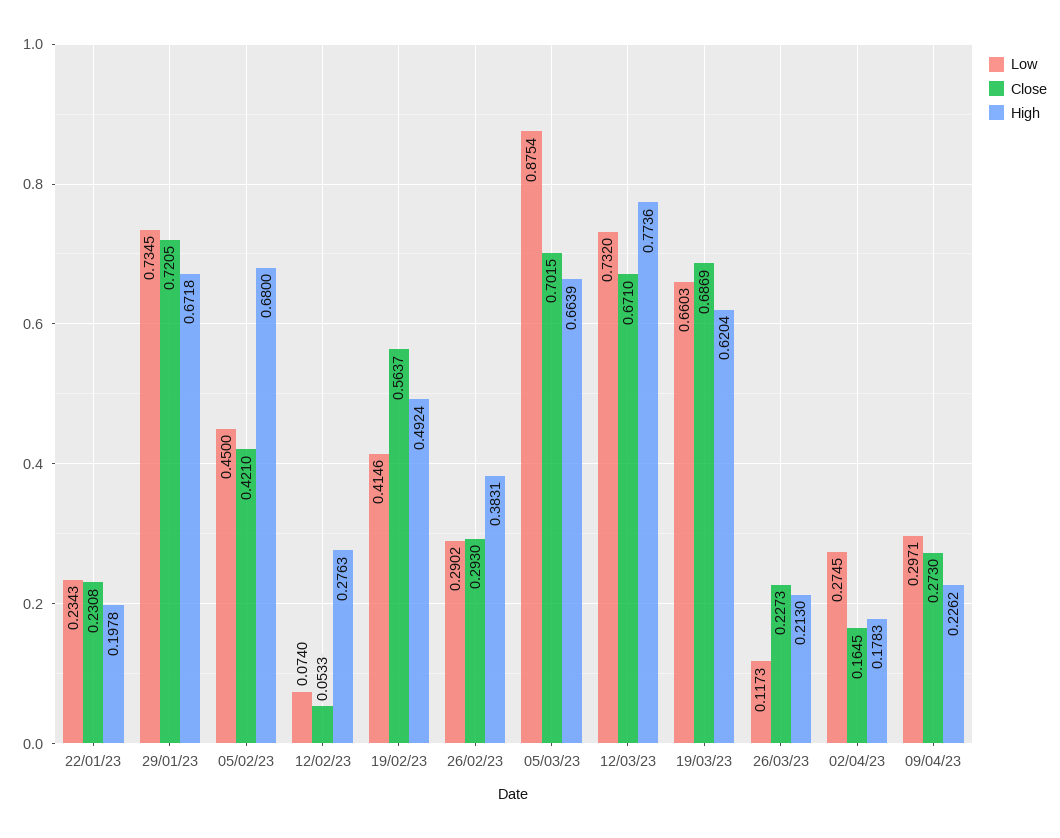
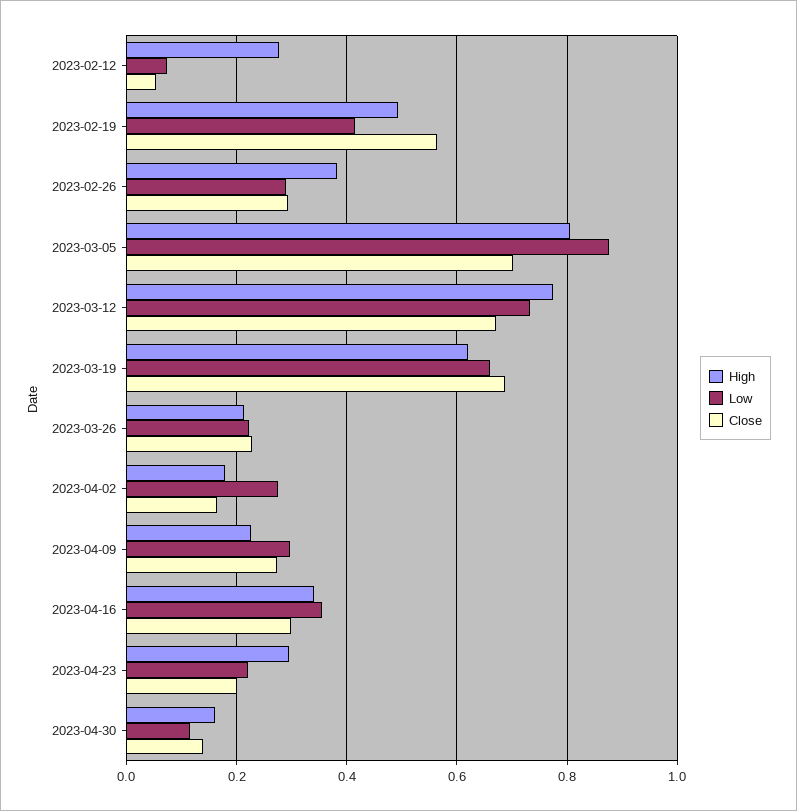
Low, 22/01/23: 0.2343 -> none
Close, 22/01/23: 0.2308 -> none
High, 22/01/23: 0.1978 -> none
Low, 29/01/23: 0.7345 -> none
Close, 29/01/23: 0.7205 -> none
High, 29/01/23: 0.6718 -> none
Low, 05/02/23: 0.45 -> none
Close, 05/02/23: 0.421 -> none
High, 05/02/23: 0.68 -> none
High, 05/03/23: 0.6639 -> 0.8
Low, 26/03/23: 0.1173 -> 0.22
High, 2023-04-16: none -> 0.34
Low, 2023-04-16: none -> 0.36
Close, 2023-04-16: none -> 0.3
High, 2023-04-23: none -> 0.3
Low, 2023-04-23: none -> 0.22
Close, 2023-04-23: none -> 0.2
High, 2023-04-30: none -> 0.16
Low, 2023-04-30: none -> 0.12
Close, 2023-04-30: none -> 0.14

